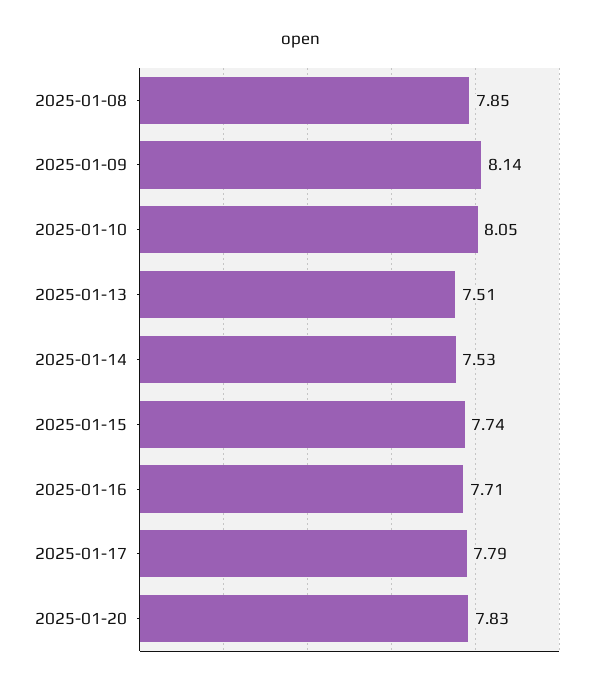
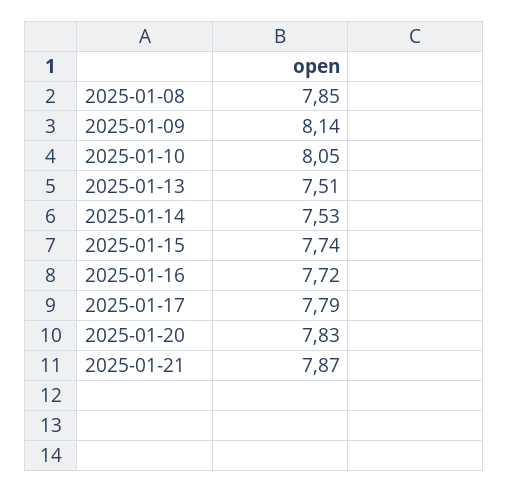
2025-01-16: 7.71 -> 7.72
2025-01-21: none -> 7.87

